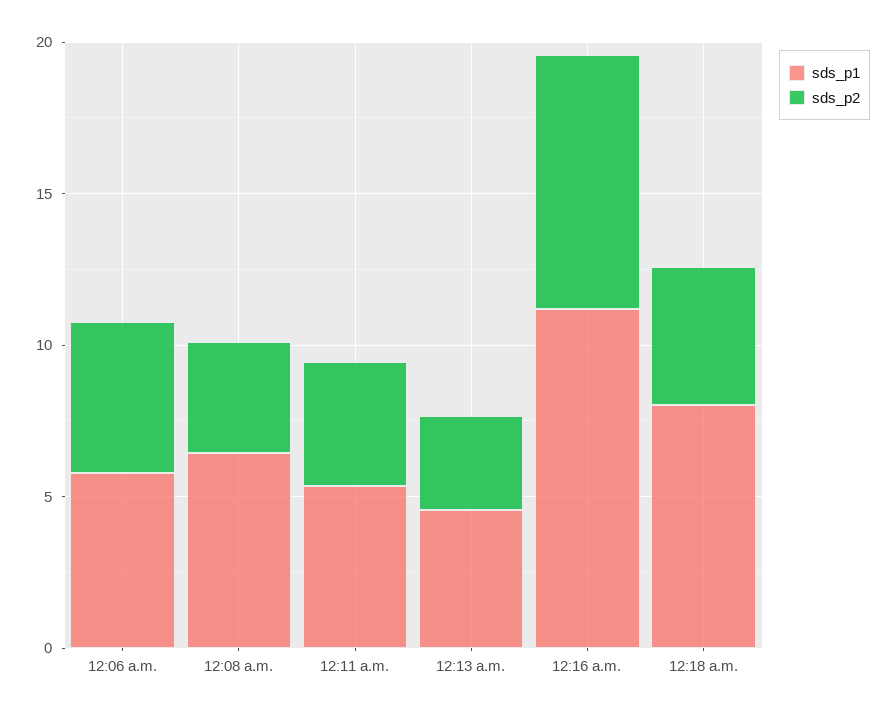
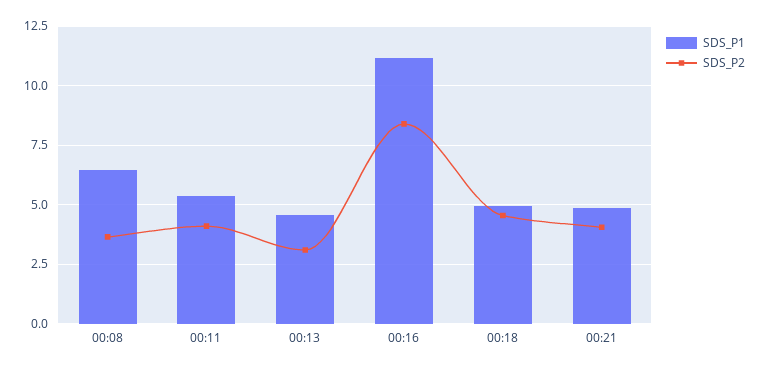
sds_p1, 12:06 a.m.: 6 -> none
sds_p2, 12:06 a.m.: 5 -> none
sds_p1, 12:18 a.m.: 8 -> 5
sds_p1, 00:21: none -> 5
sds_p2, 00:21: none -> 4

